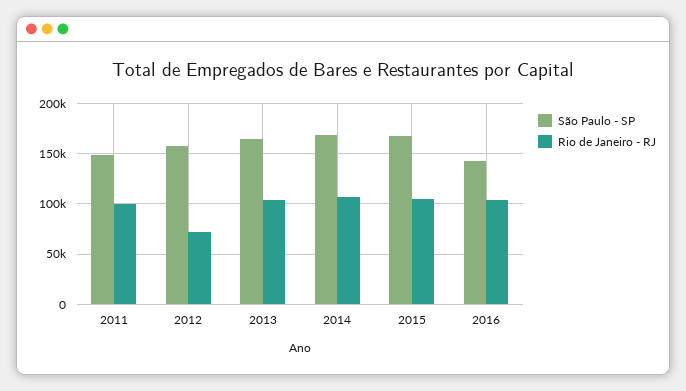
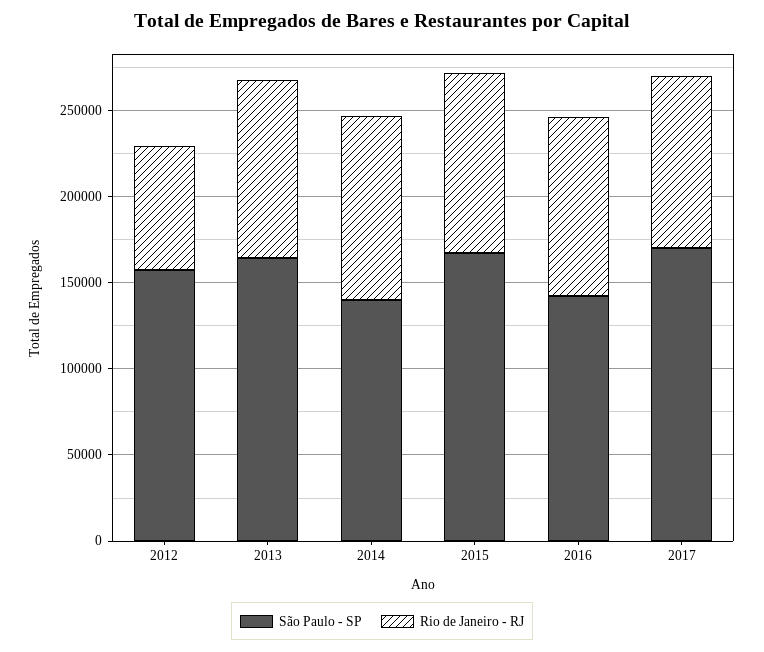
São Paulo - SP, 2011: 150000 -> none
Rio de Janeiro - RJ, 2011: 100000 -> none
São Paulo - SP, 2014: 170000 -> 140000
São Paulo - SP, 2017: none -> 170000
Rio de Janeiro - RJ, 2017: none -> 100000

